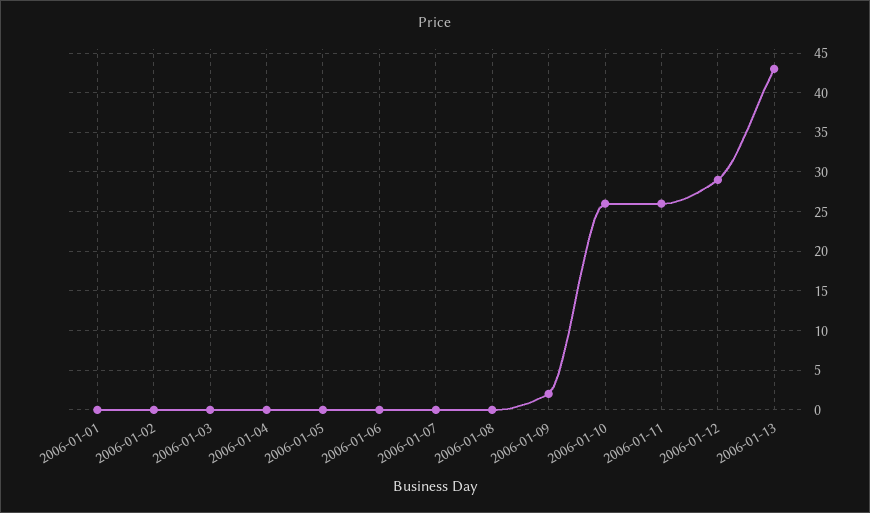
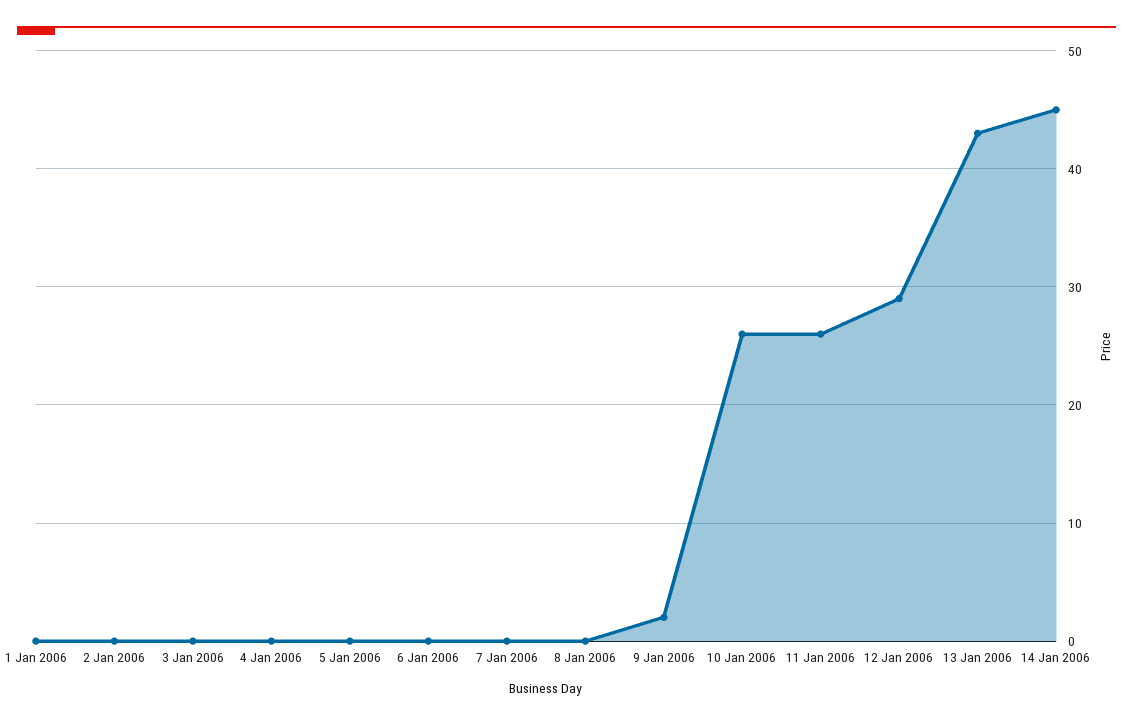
14 Jan 2006: none -> 45

